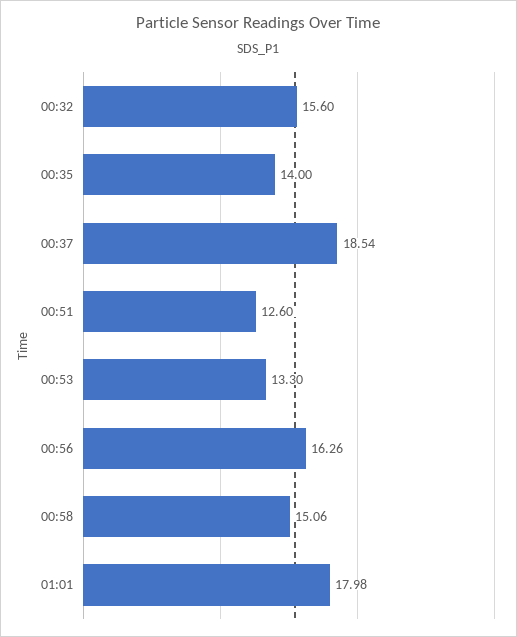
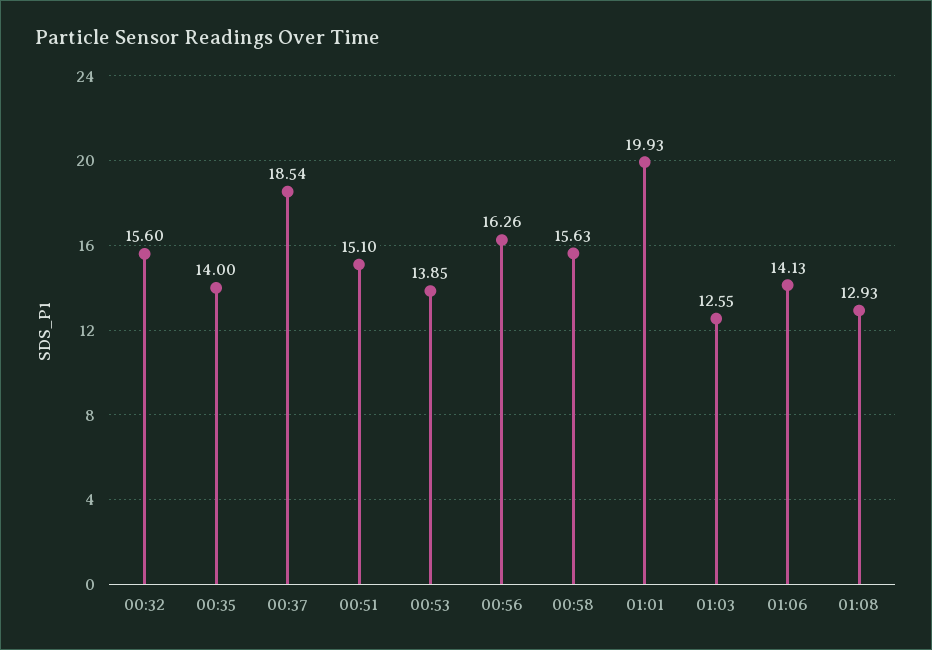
00:51: 12.6 -> 15.1
00:53: 13.3 -> 13.85
00:58: 15.06 -> 15.63
01:01: 17.98 -> 19.93
01:03: none -> 12.55
01:06: none -> 14.13
01:08: none -> 12.93

